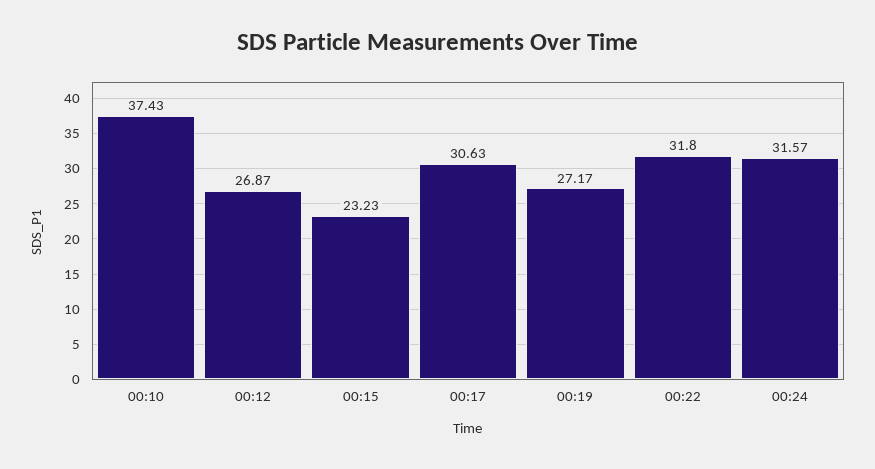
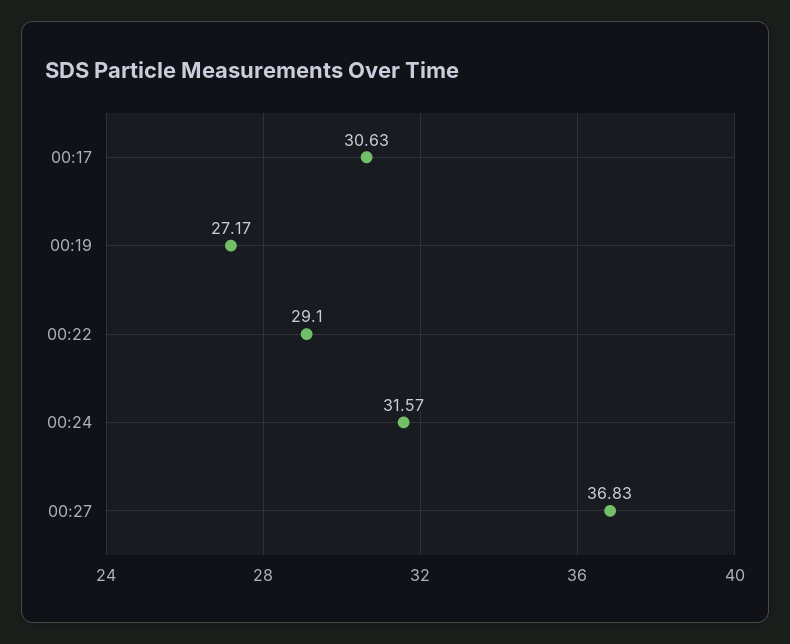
00:10: 37.43 -> none
00:12: 26.87 -> none
00:15: 23.23 -> none
00:22: 31.8 -> 29.1
00:27: none -> 36.83

